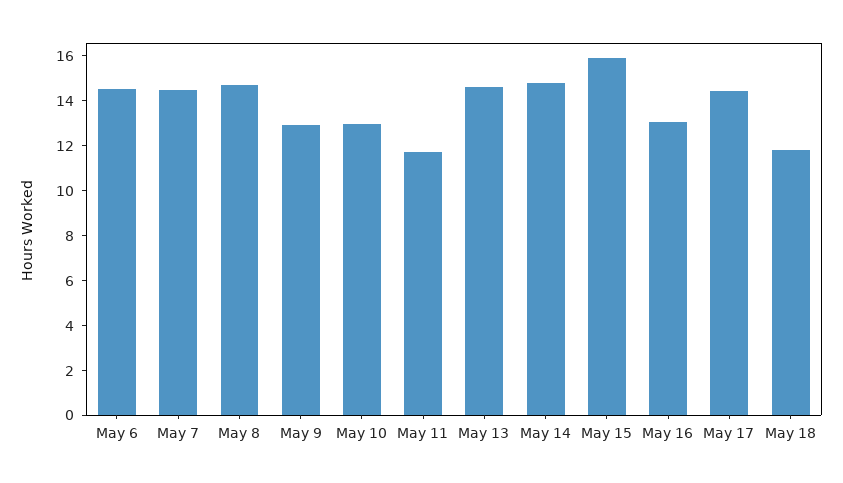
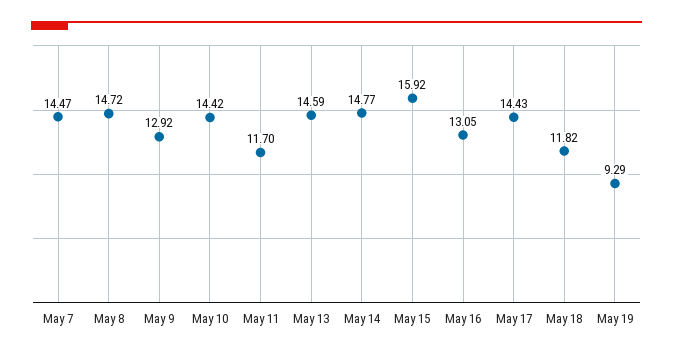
May 6: 14.5 -> none
May 10: 13 -> 14.42
May 19: none -> 9.29

